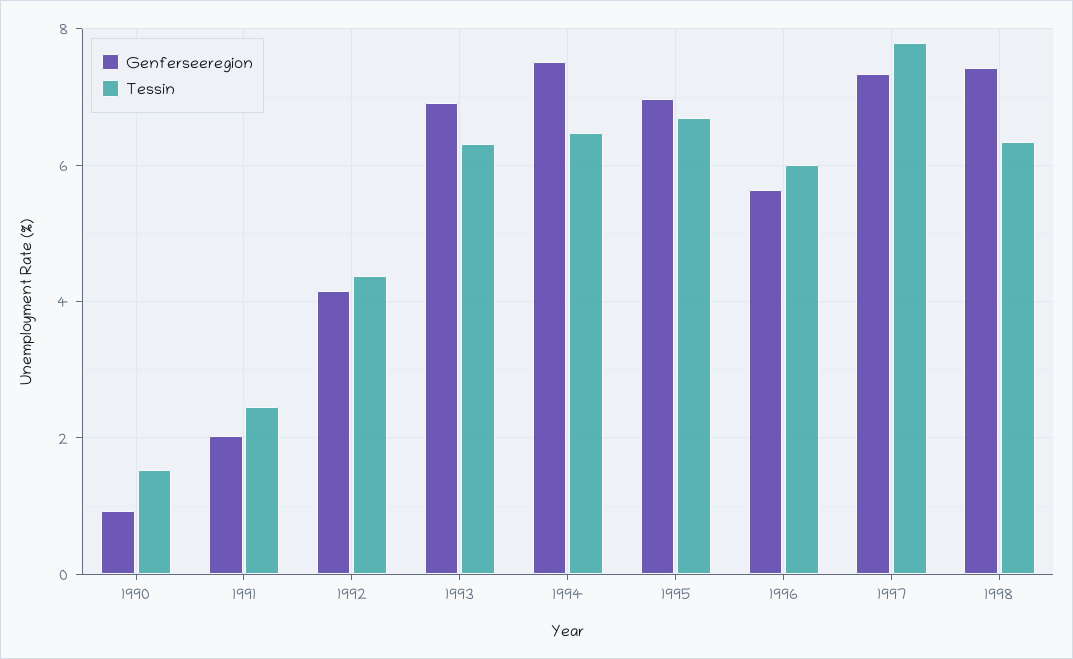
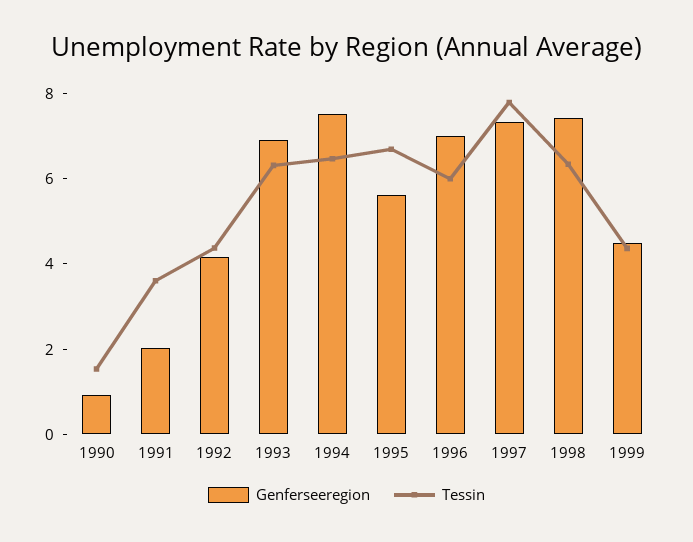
Tessin, 1991: 2.4 -> 3.5
Genferseeregion, 1995: 7 -> 5.5
Genferseeregion, 1996: 5.6 -> 7
Genferseeregion, 1999: none -> 4.5
Tessin, 1999: none -> 4.5

